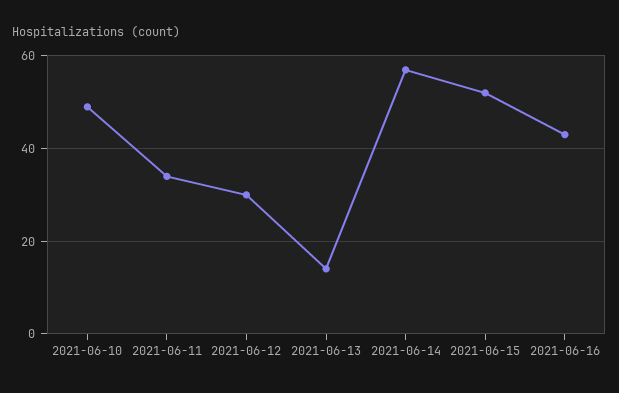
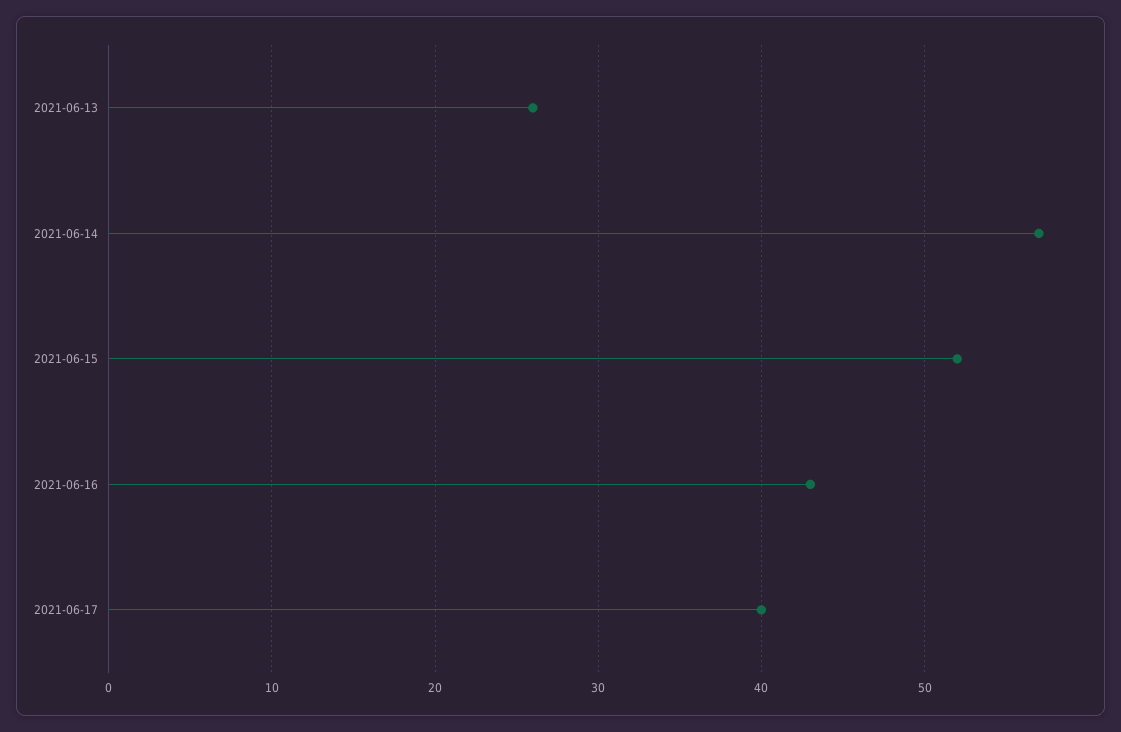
2021-06-10: 50 -> none
2021-06-11: 35 -> none
2021-06-12: 30 -> none
2021-06-13: 15 -> 26
2021-06-17: none -> 40

